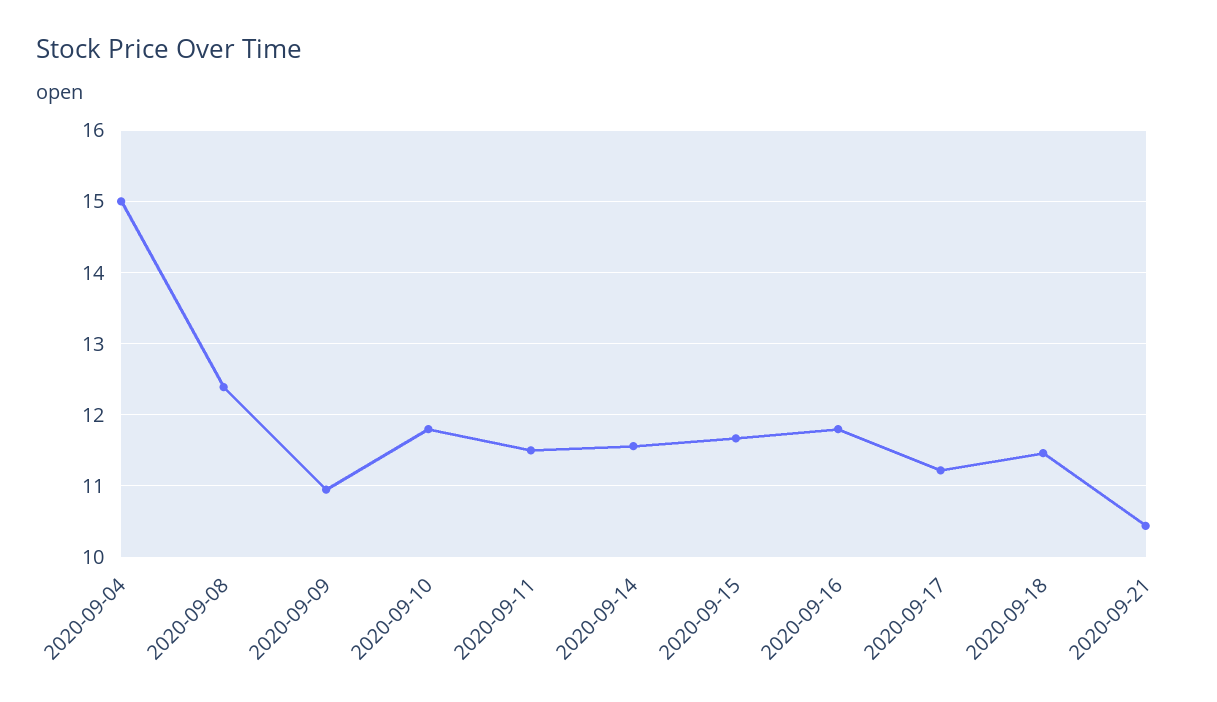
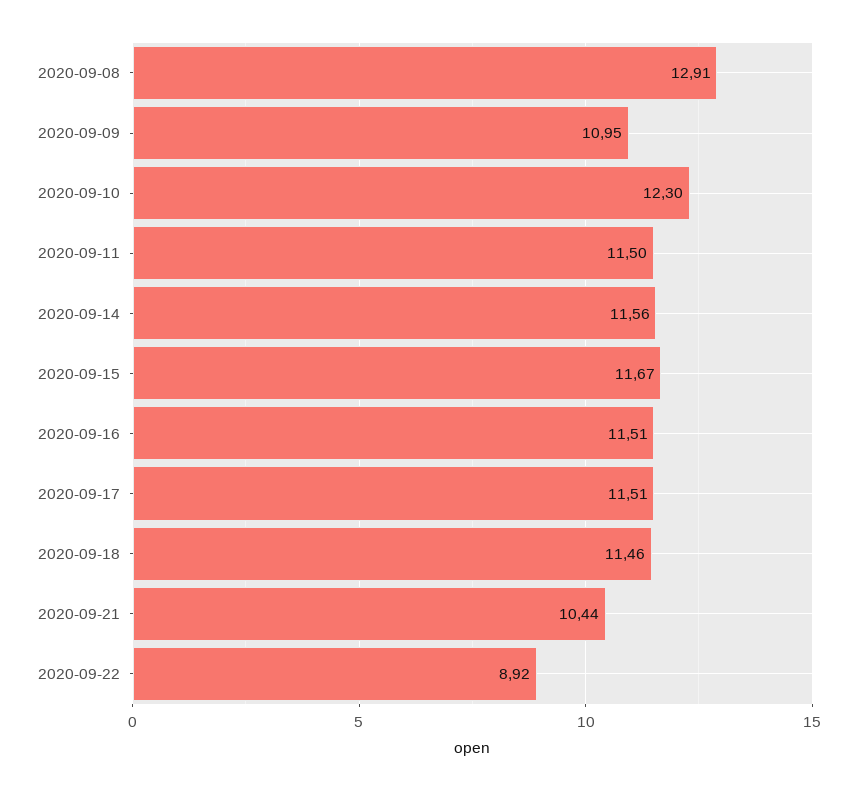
2020-09-04: 15 -> none
2020-09-08: 12.4 -> 12.91
2020-09-10: 11.8 -> 12.3
2020-09-16: 11.8 -> 11.51
2020-09-17: 11.2 -> 11.51
2020-09-22: none -> 8.92

